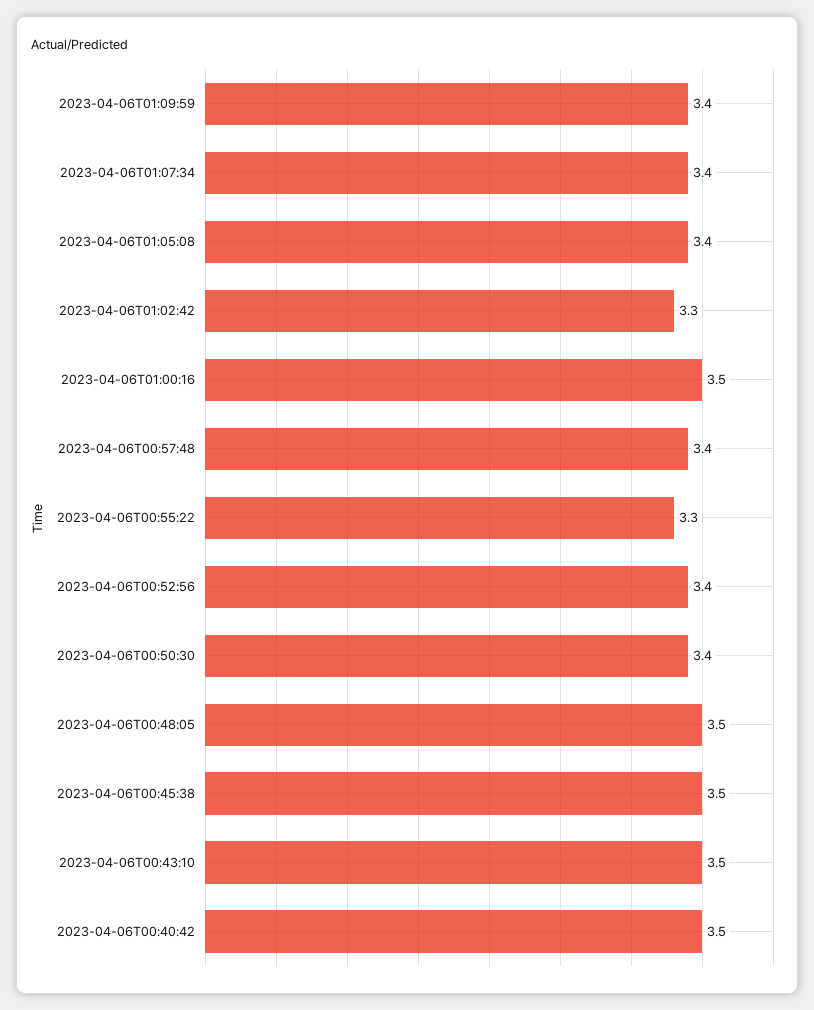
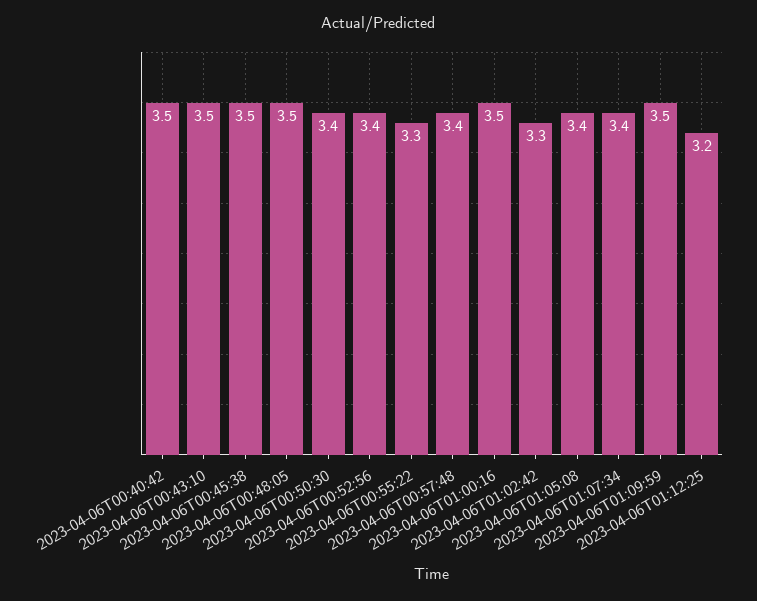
2023-04-06T01:09:59: 3.4 -> 3.5
2023-04-06T01:12:25: none -> 3.2

